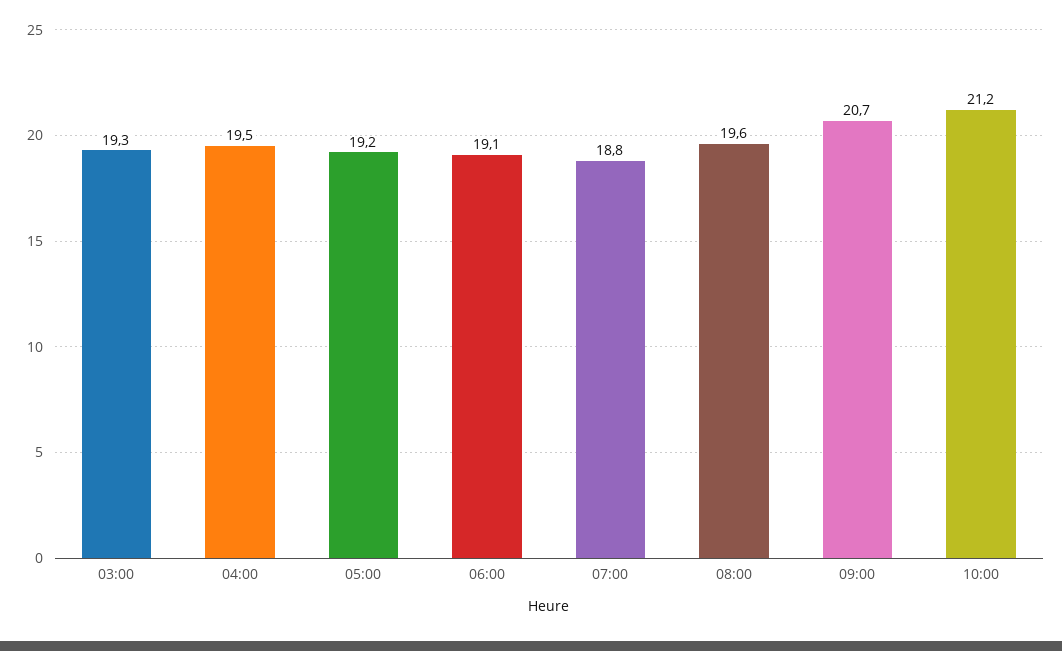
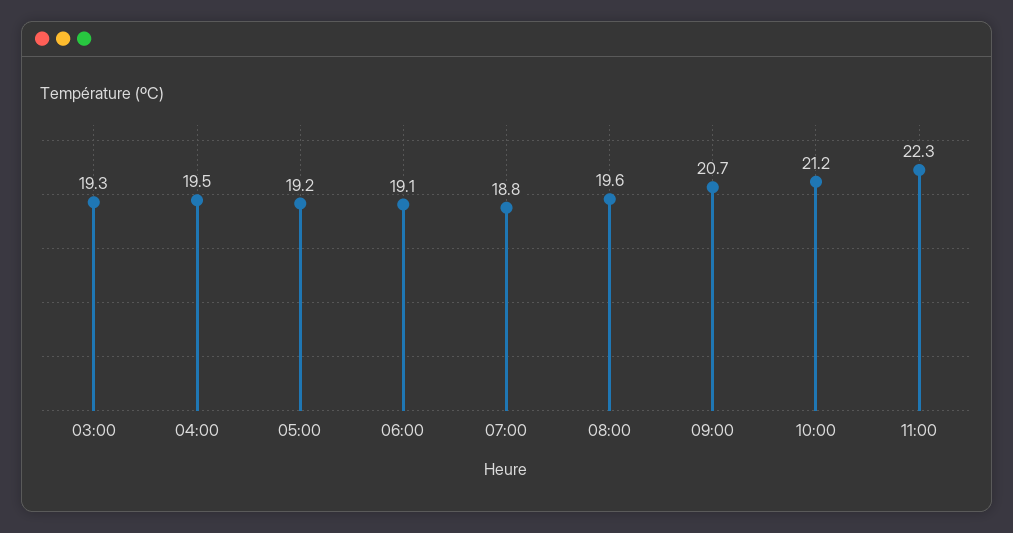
11:00: none -> 22.3

